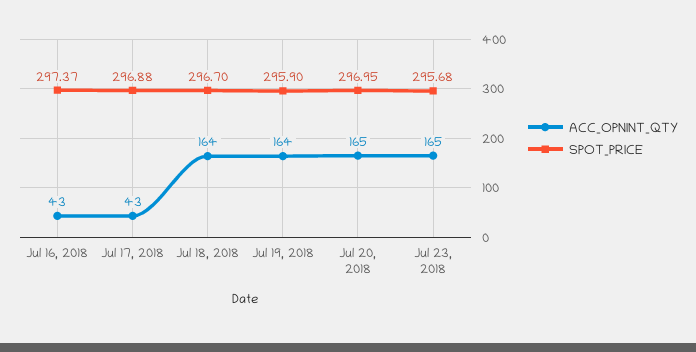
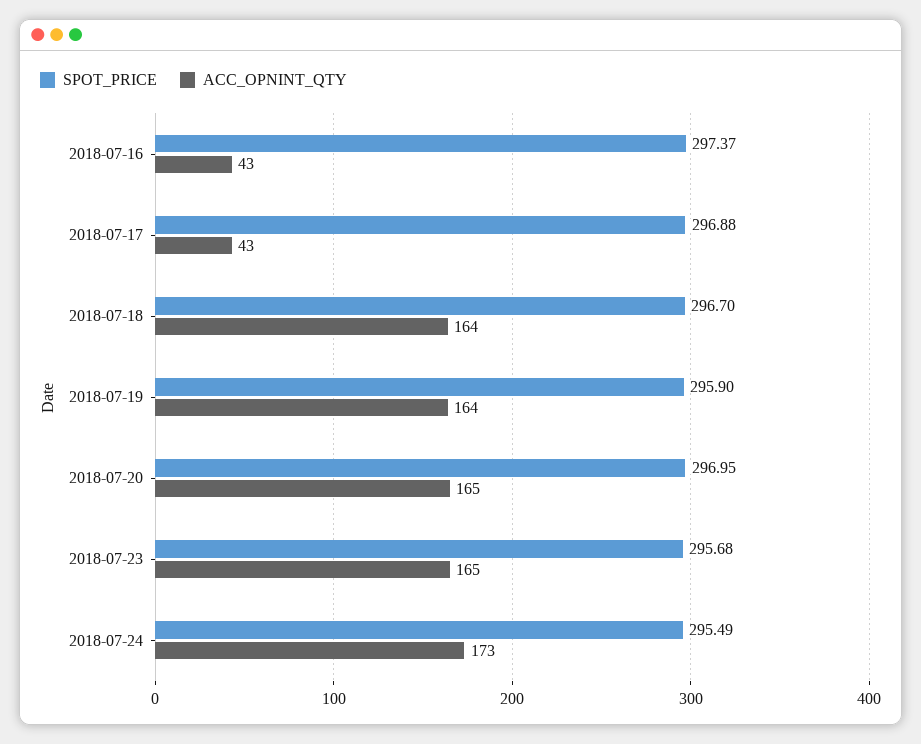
SPOT_PRICE, 2018-07-24: none -> 295.49
ACC_OPNINT_QTY, 2018-07-24: none -> 173

